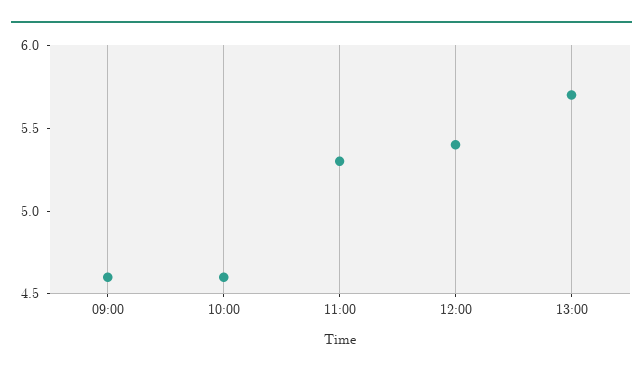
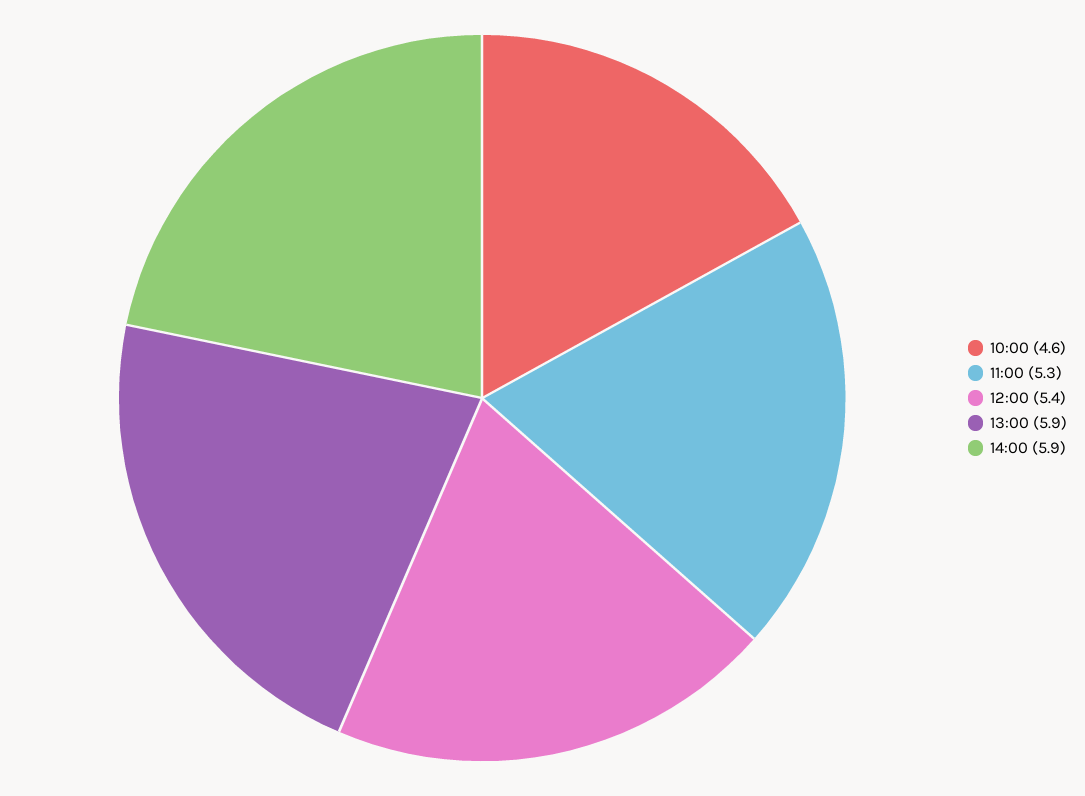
09:00: 4.6 -> none
13:00: 5.7 -> 5.9
14:00: none -> 5.9

